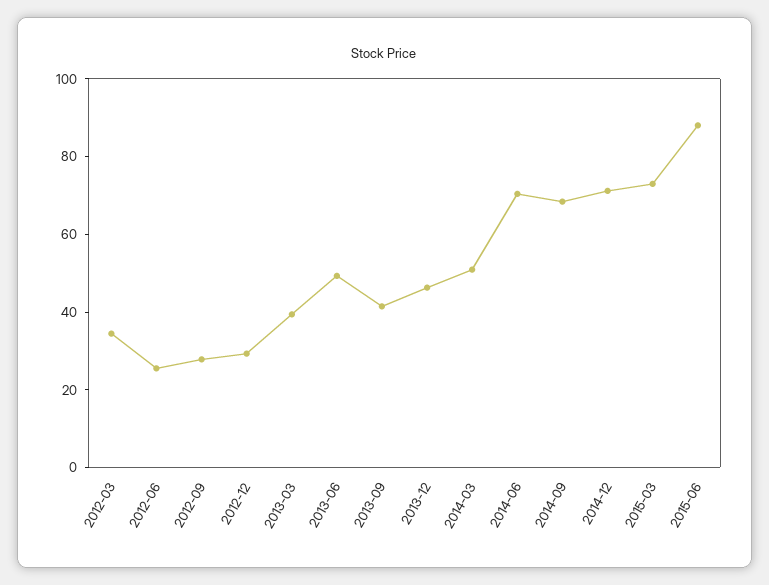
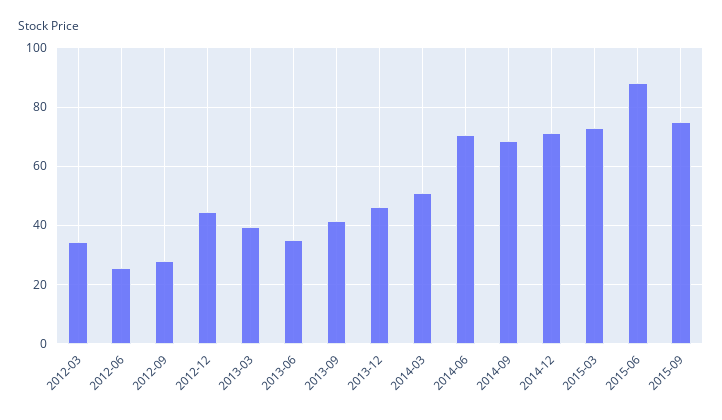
2012-12: 30 -> 45
2013-06: 50 -> 35
2015-09: none -> 75

